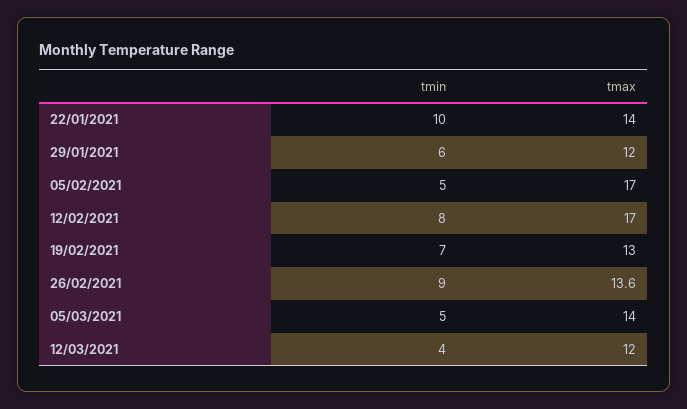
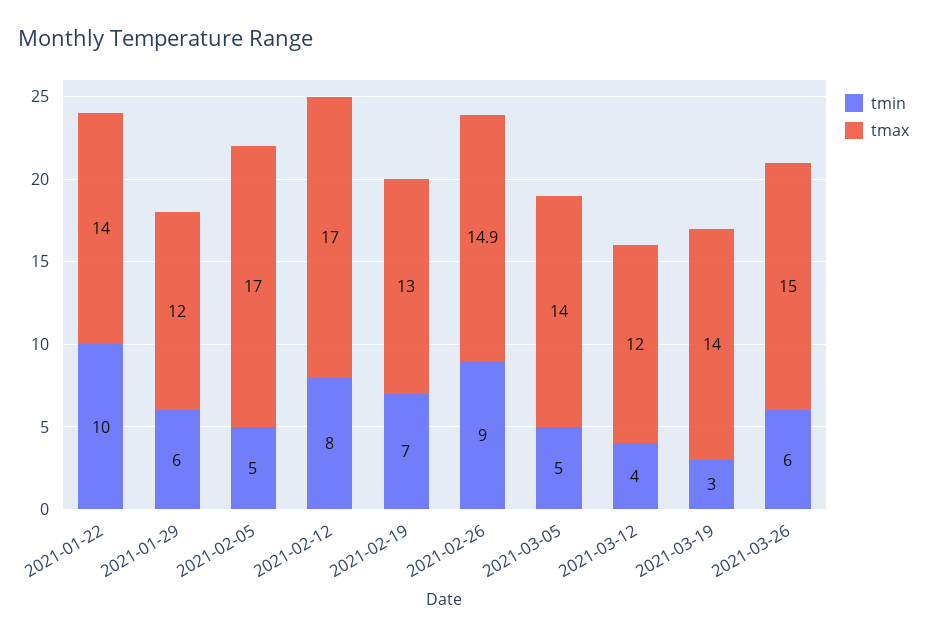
tmax, 26/02/2021: 13.6 -> 14.9
tmin, 2021-03-19: none -> 3
tmax, 2021-03-19: none -> 14
tmin, 2021-03-26: none -> 6
tmax, 2021-03-26: none -> 15

